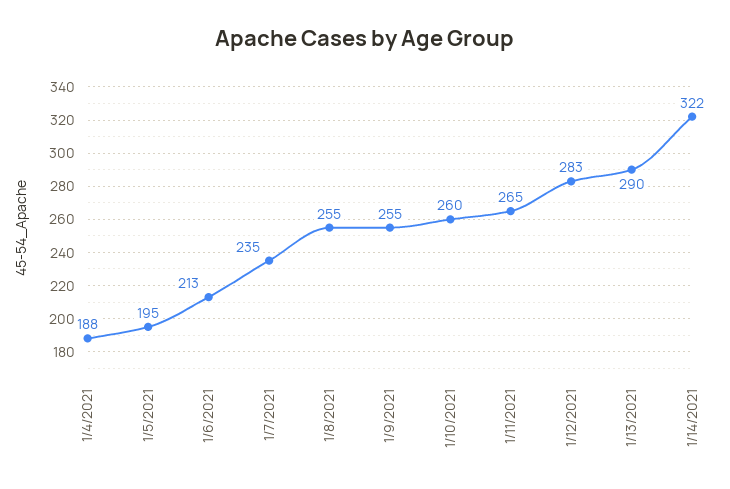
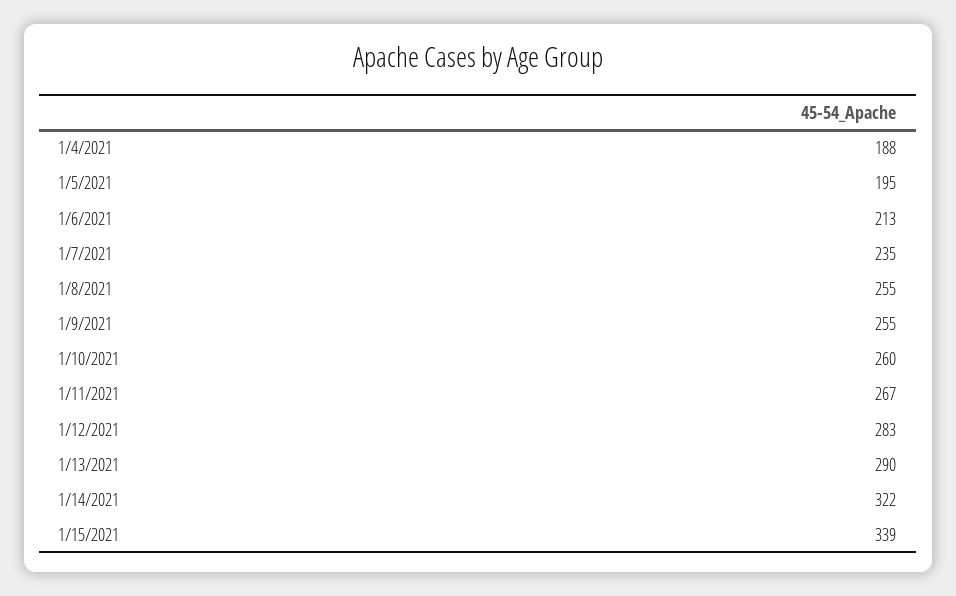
1/11/2021: 265 -> 267
1/15/2021: none -> 339

